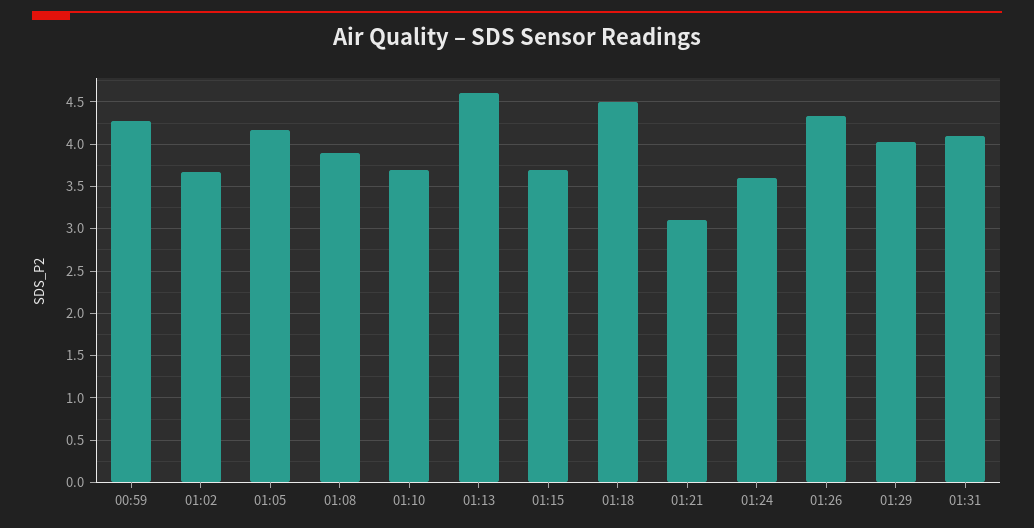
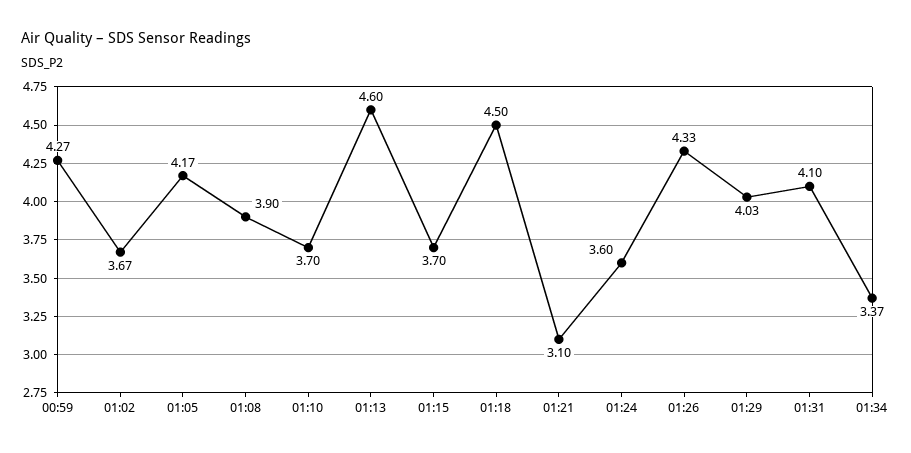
01:34: none -> 3.37

